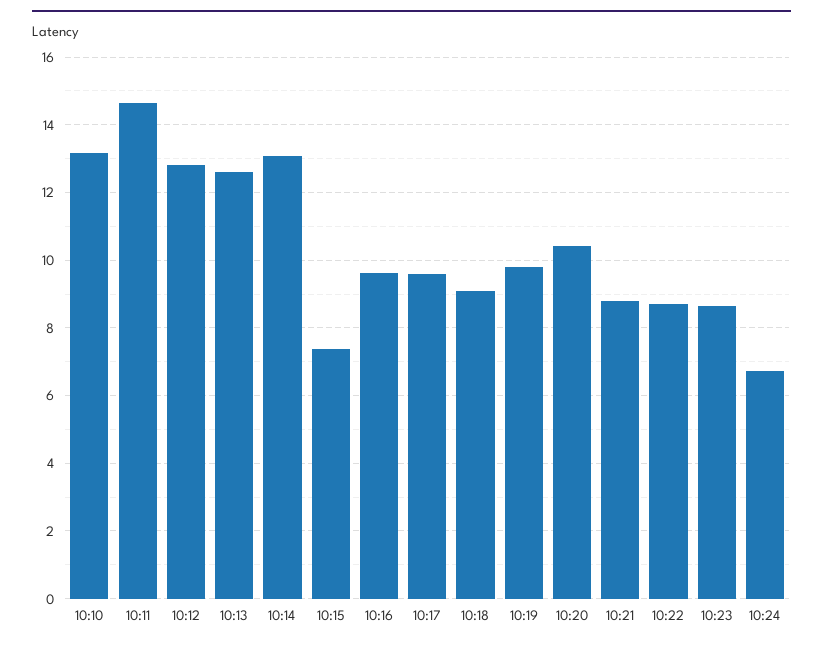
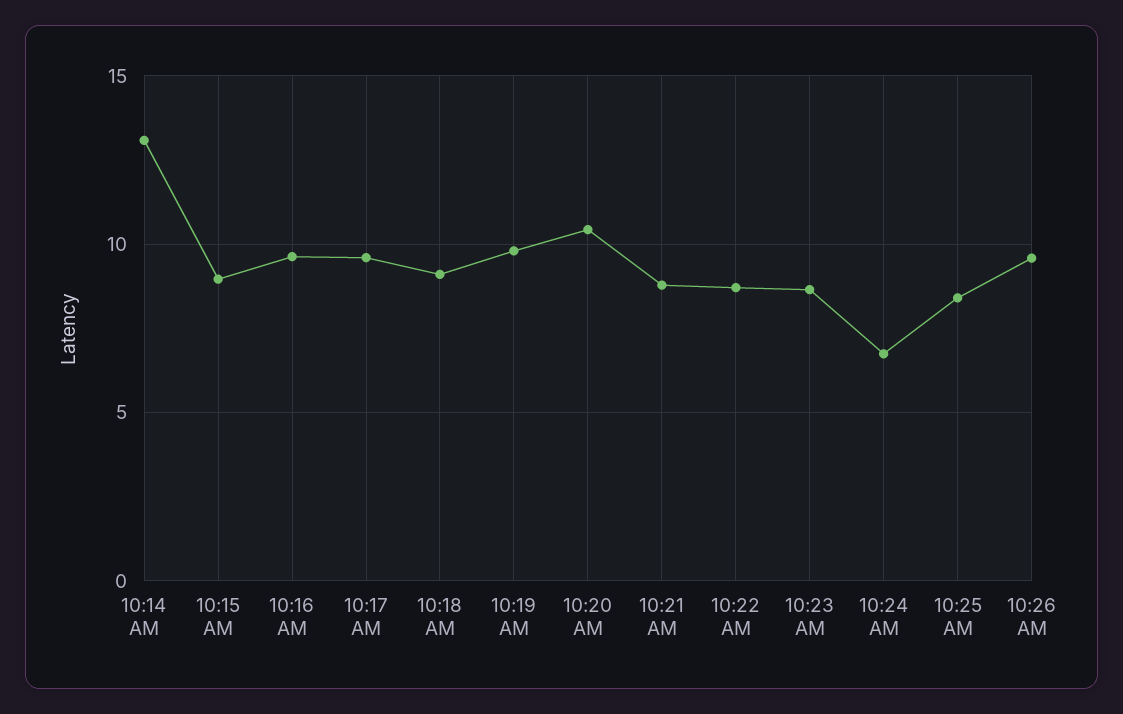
10:10: 13.2 -> none
10:11: 14.6 -> none
10:12: 12.8 -> none
10:13: 12.6 -> none
10:15: 7.4 -> 9
10:25 AM: none -> 8.5
10:26 AM: none -> 9.5

